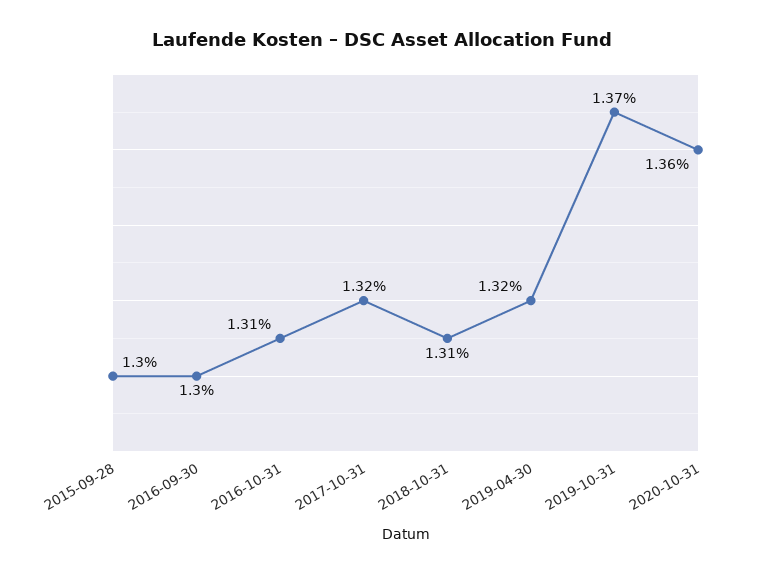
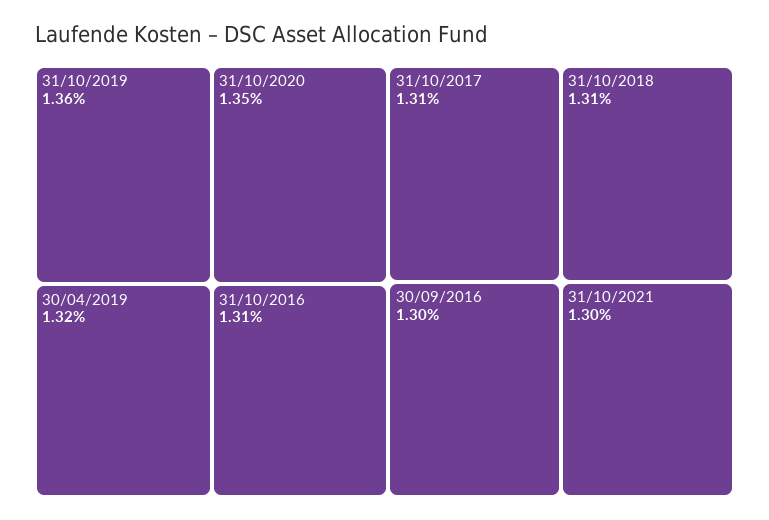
2015-09-28: 1.3 -> none
2017-10-31: 1.32 -> 1.31
2019-10-31: 1.37 -> 1.36
2020-10-31: 1.36 -> 1.35
31/10/2021: none -> 1.3

